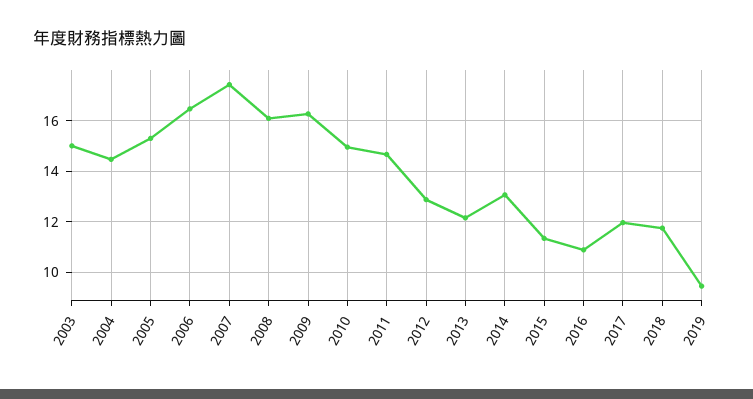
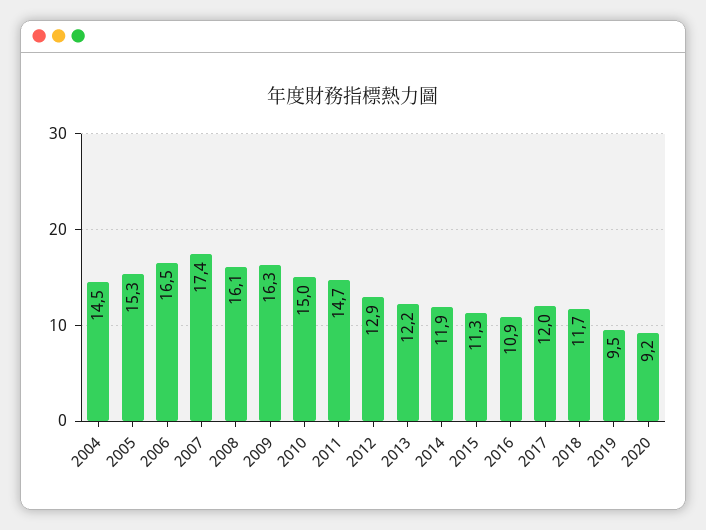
2003: 15 -> none
2014: 13 -> 11.9
2020: none -> 9.2

